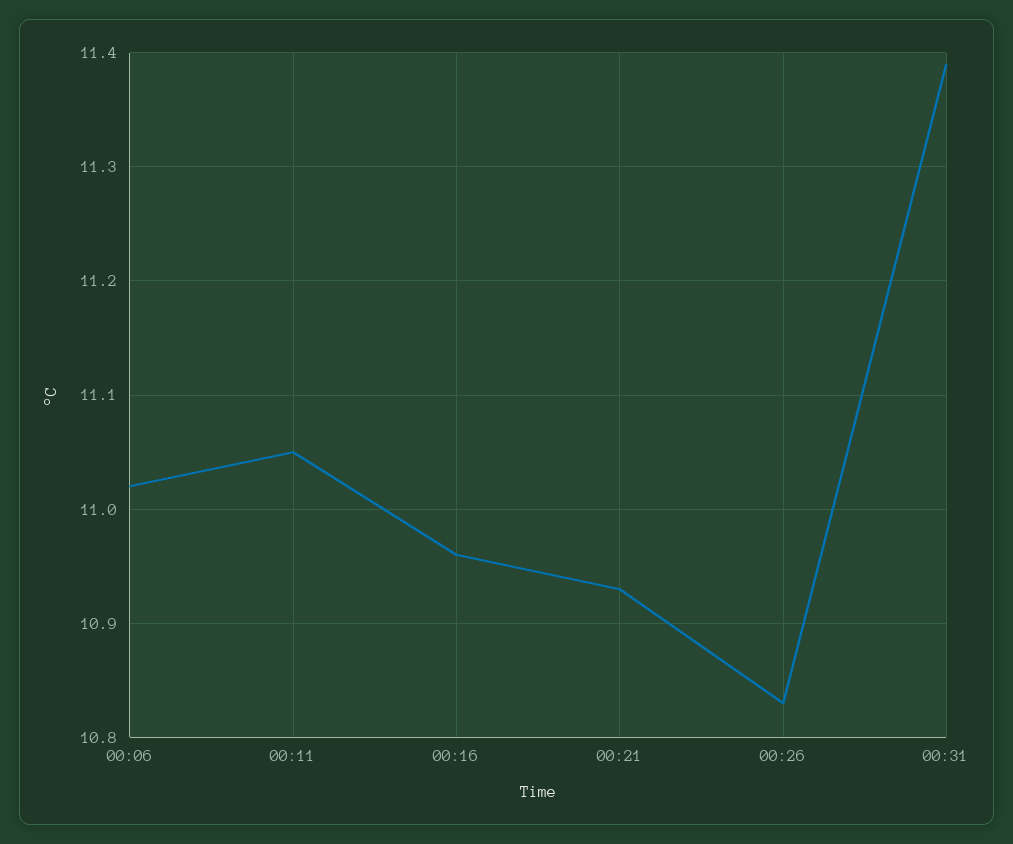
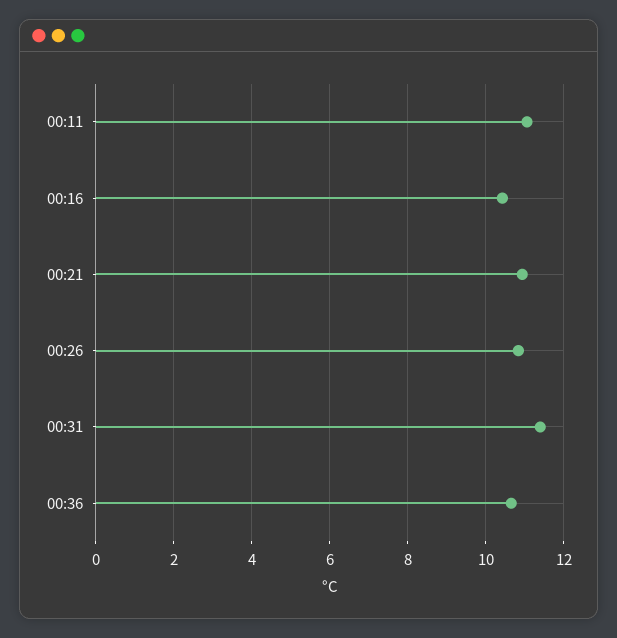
00:06: 11.02 -> none
00:16: 10.96 -> 10.4
00:36: none -> 10.6

